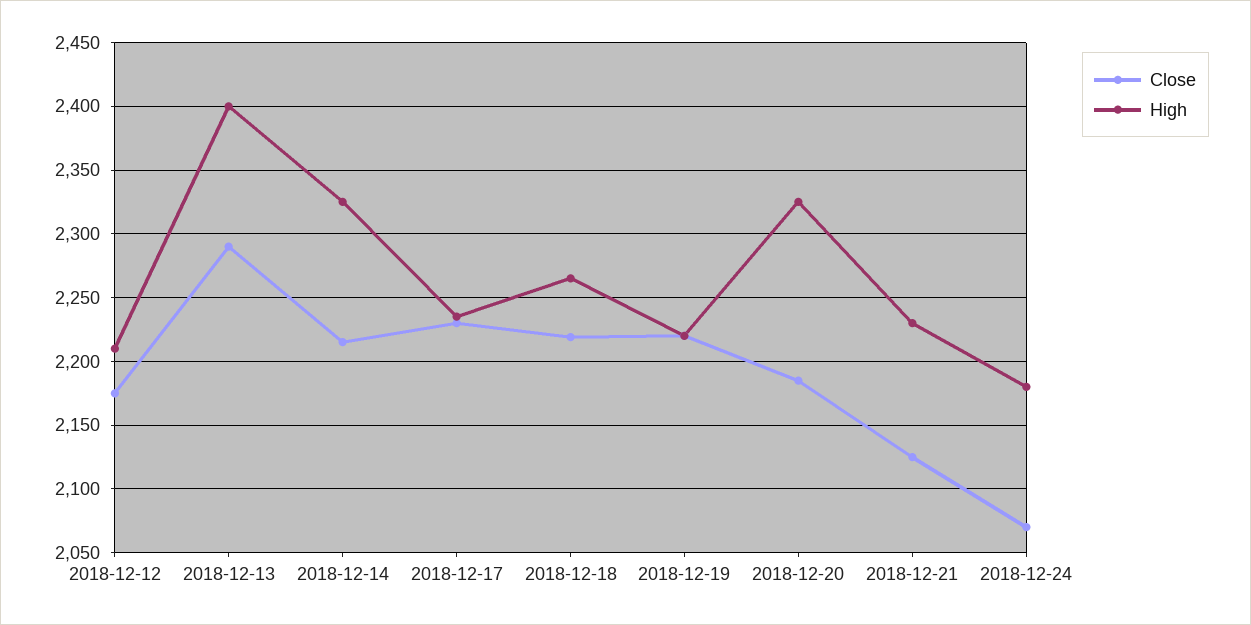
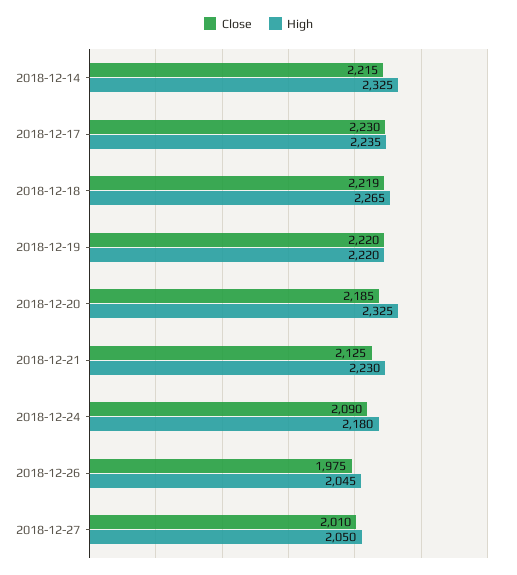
Close, 2018-12-12: 2175 -> none
High, 2018-12-12: 2210 -> none
Close, 2018-12-13: 2290 -> none
High, 2018-12-13: 2400 -> none
Close, 2018-12-24: 2070 -> 2090
Close, 2018-12-26: none -> 1975
High, 2018-12-26: none -> 2045
Close, 2018-12-27: none -> 2010
High, 2018-12-27: none -> 2050

